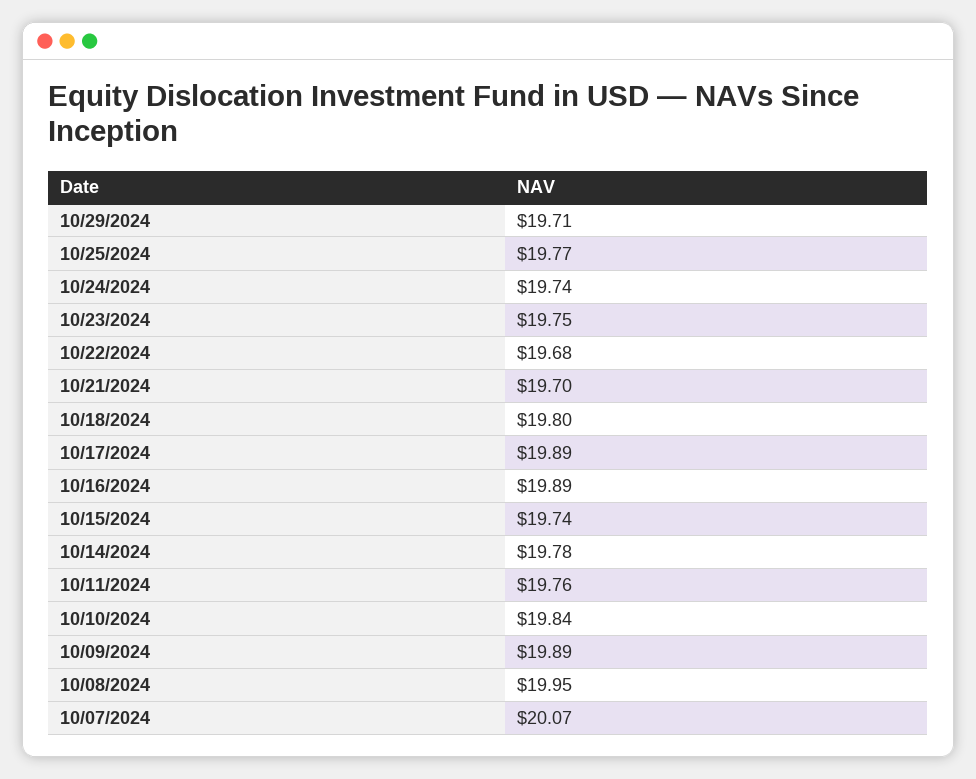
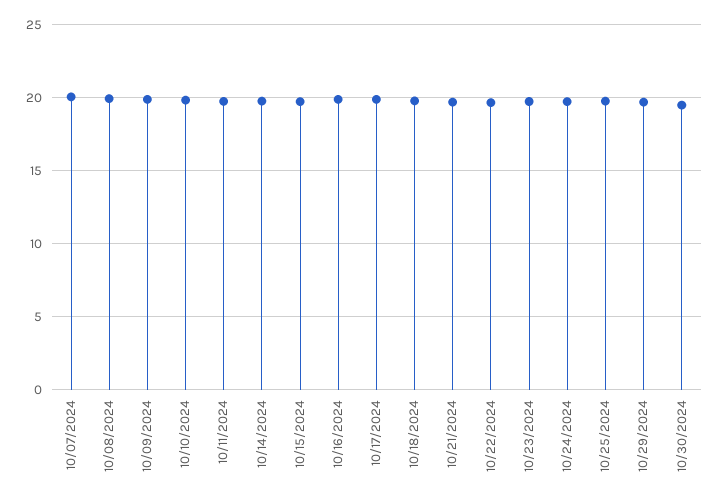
10/30/2024: none -> 19.5

